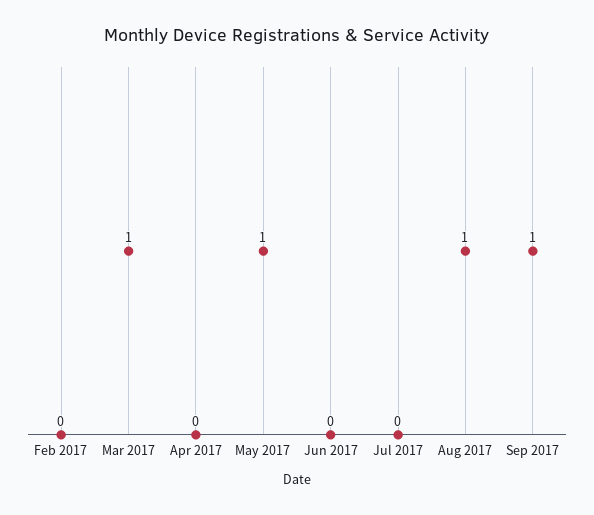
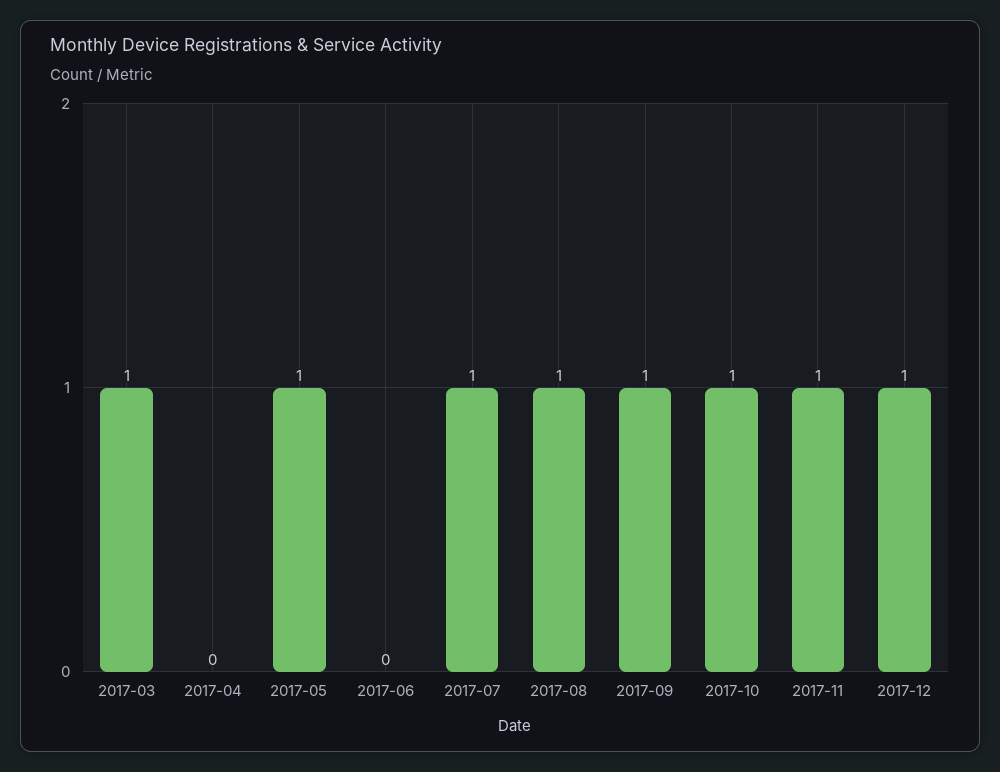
Feb 2017: 0 -> none
Jul 2017: 0 -> 1
2017-10: none -> 1
2017-11: none -> 1
2017-12: none -> 1

